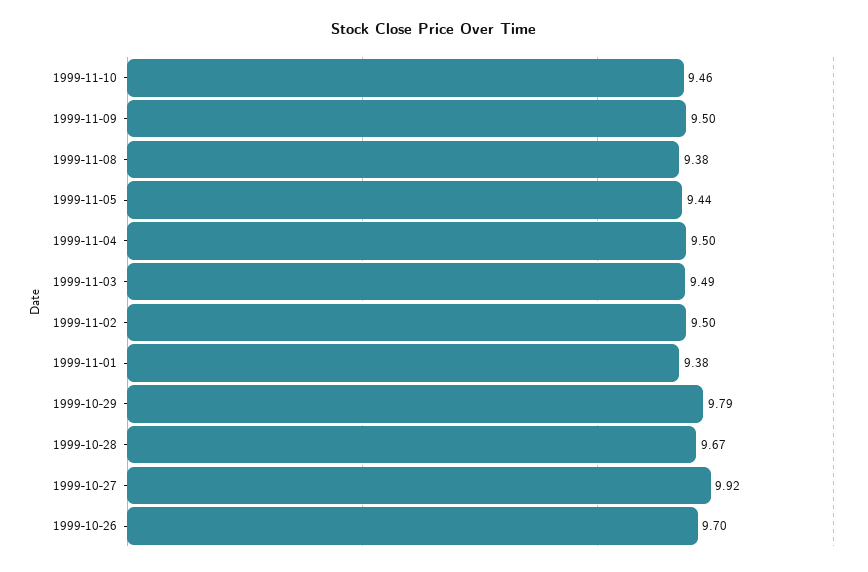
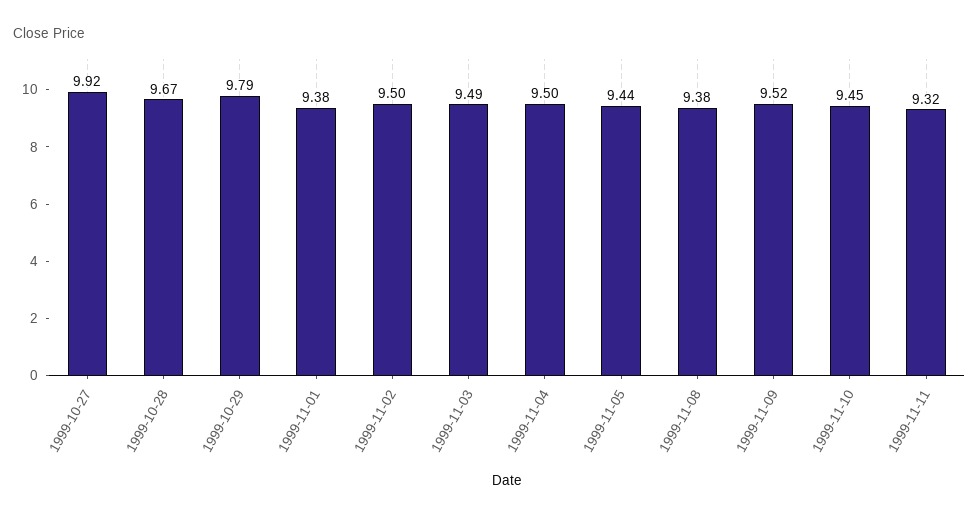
1999-11-10: 9.46 -> 9.45
1999-11-09: 9.5 -> 9.52
1999-10-26: 9.7 -> none
1999-11-11: none -> 9.32

